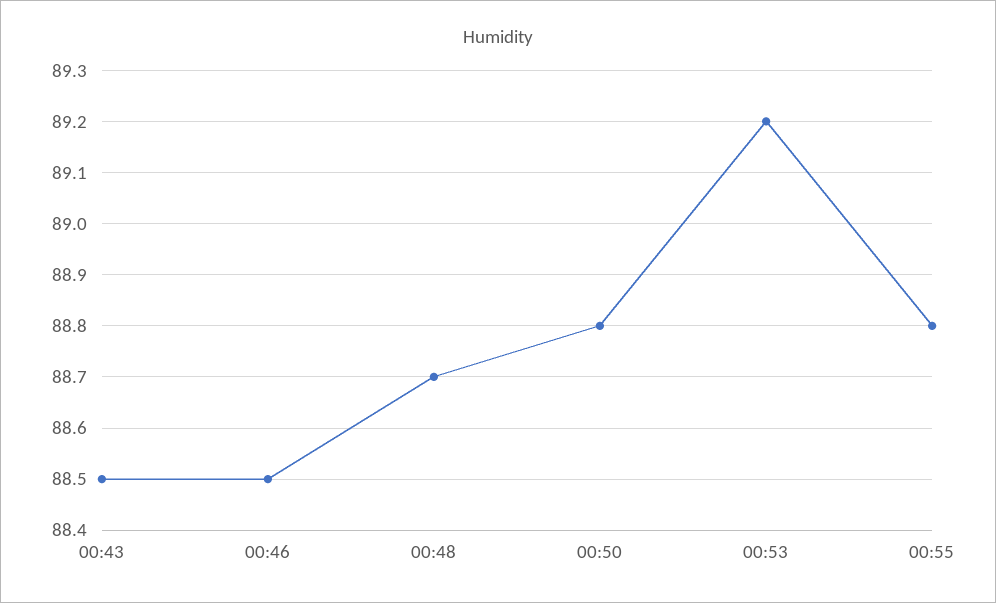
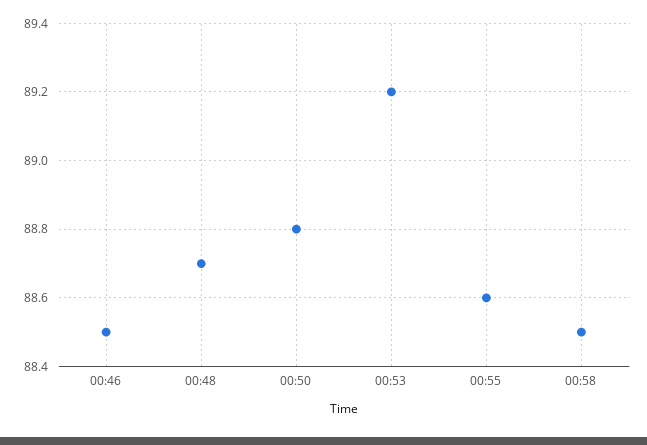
00:43: 88.5 -> none
00:55: 88.8 -> 88.6
00:58: none -> 88.5

